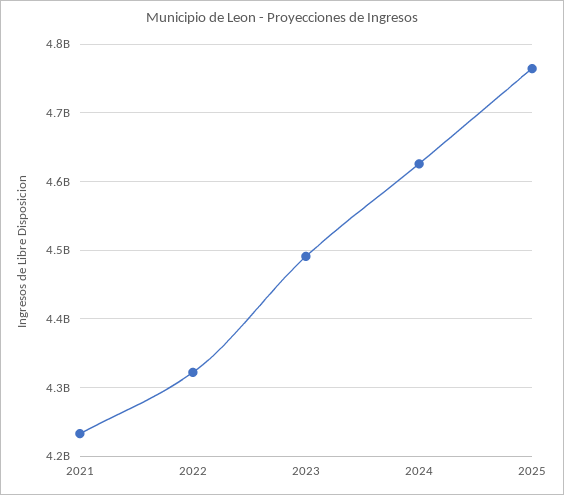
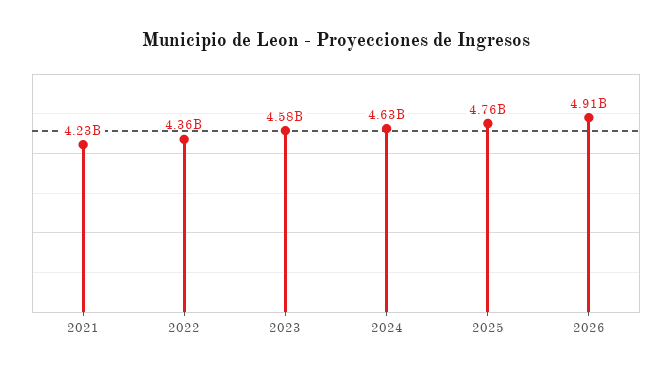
2022: 4320000000 -> 4360000000
2023: 4490000000 -> 4580000000
2026: none -> 4910000000

